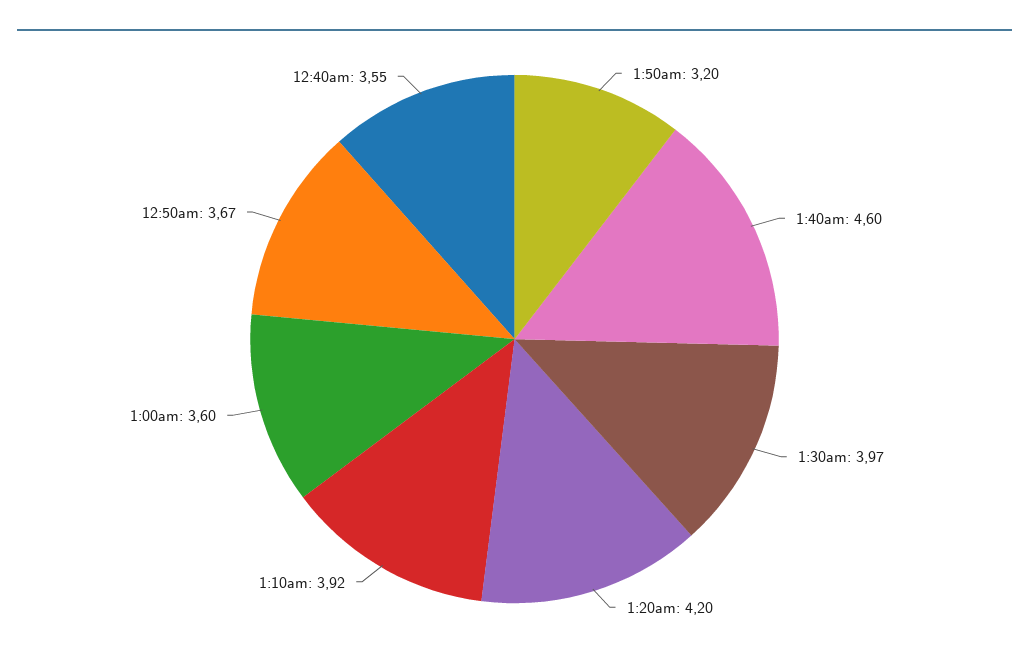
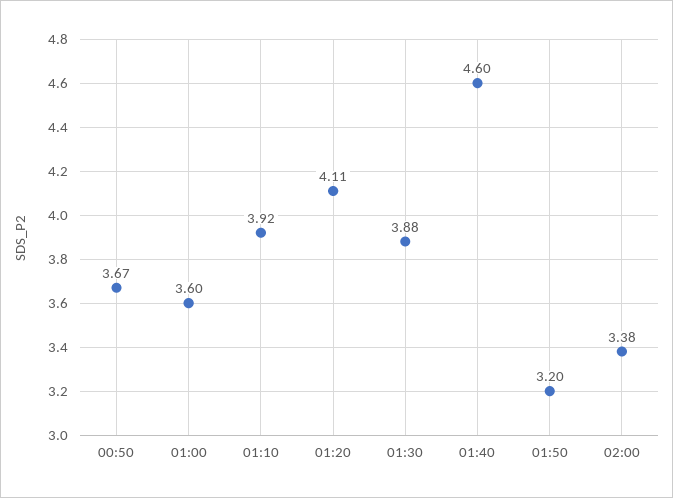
1:30am: 3.97 -> 3.88
1:20am: 4.2 -> 4.11
12:40am: 3.55 -> none
02:00: none -> 3.38

